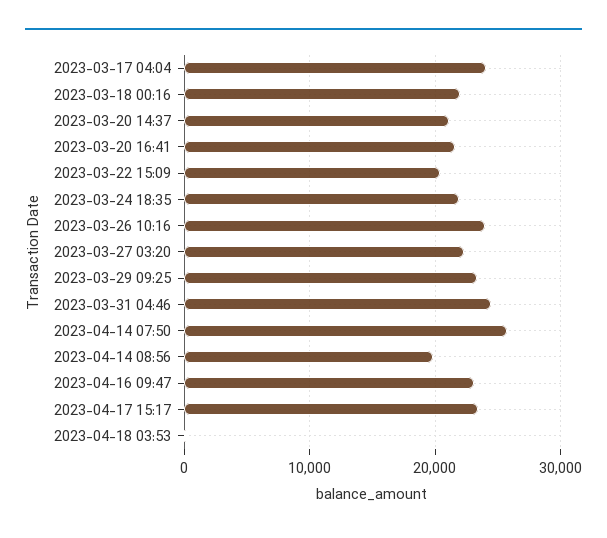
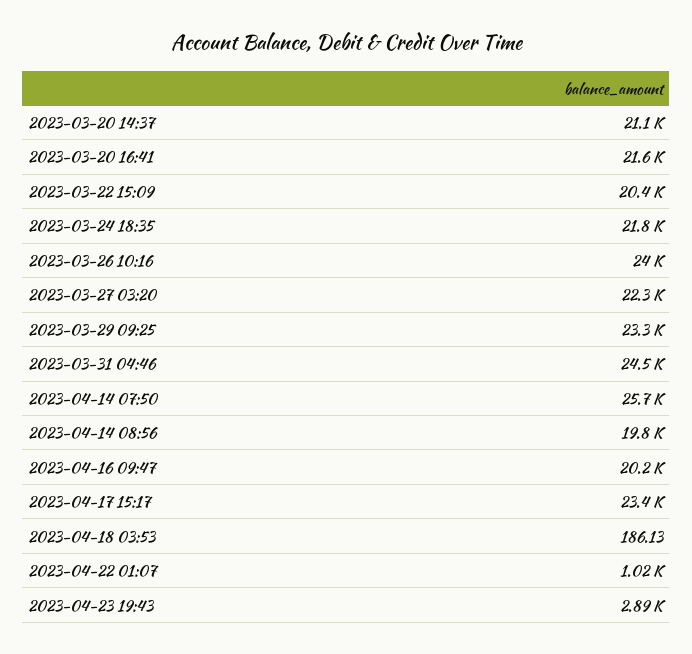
2023-03-17 04:04: 24000 -> none
2023-03-18 00:16: 22000 -> none
2023-04-16 09:47: 23000 -> 20200
2023-04-22 01:07: none -> 1020
2023-04-23 19:43: none -> 2890

